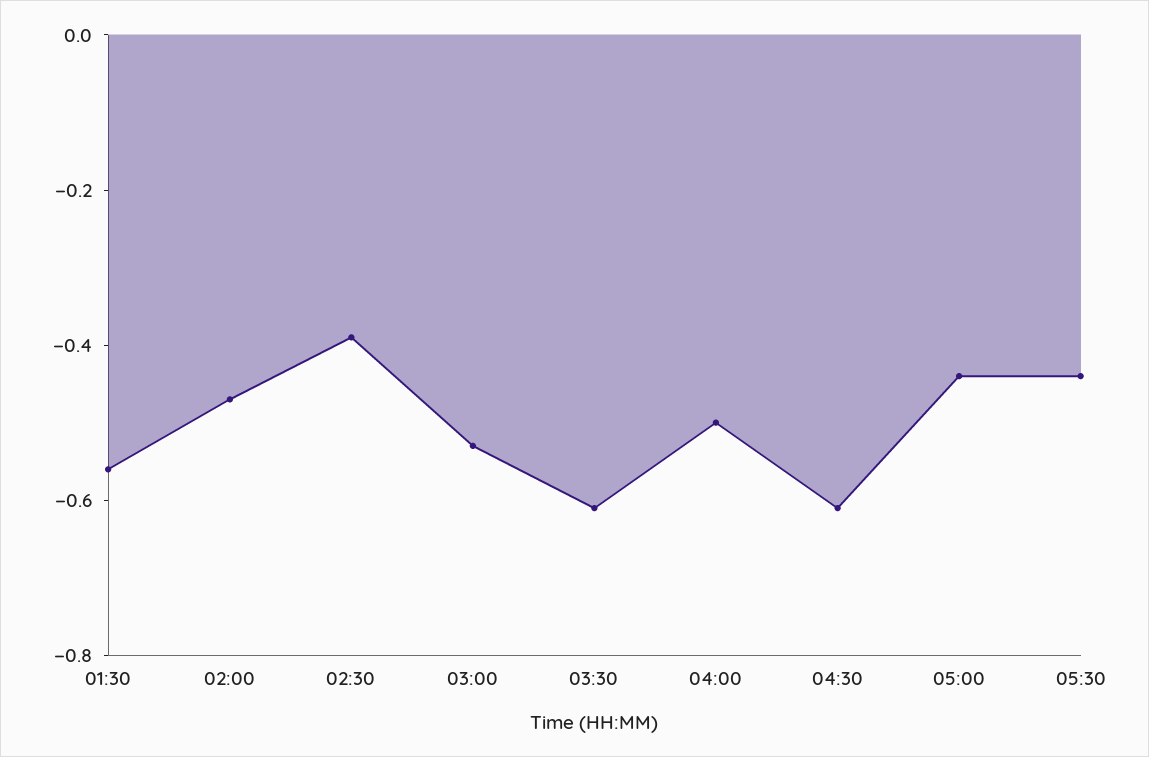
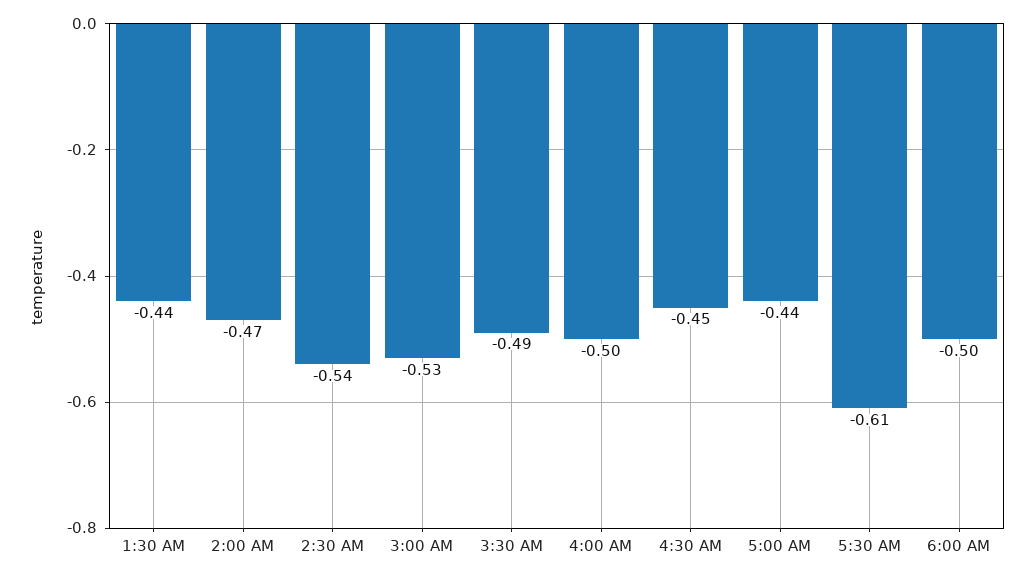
01:30: -0.55 -> -0.44
02:30: -0.4 -> -0.54
03:30: -0.6 -> -0.49
04:30: -0.6 -> -0.45
05:30: -0.45 -> -0.61
6:00 AM: none -> -0.5

